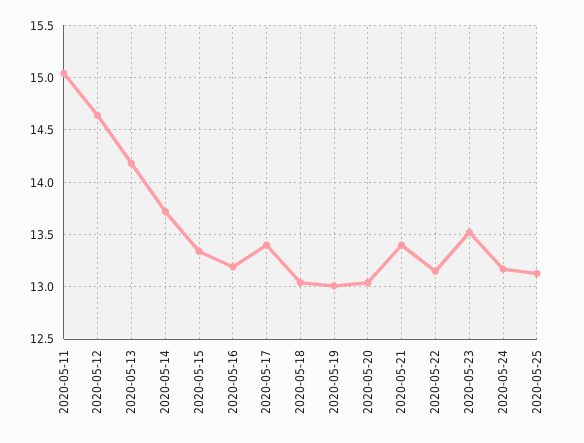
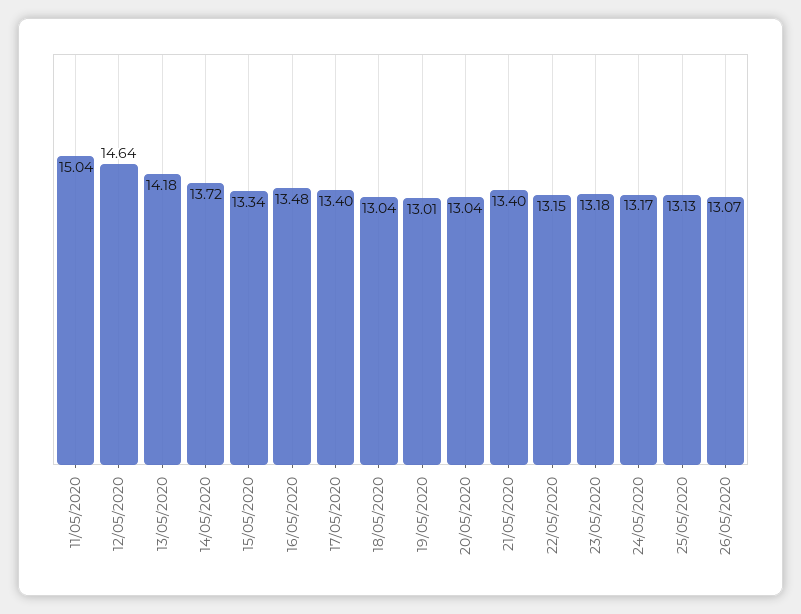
2020-05-16: 13.2 -> 13.48
2020-05-23: 13.5 -> 13.18
26/05/2020: none -> 13.07

